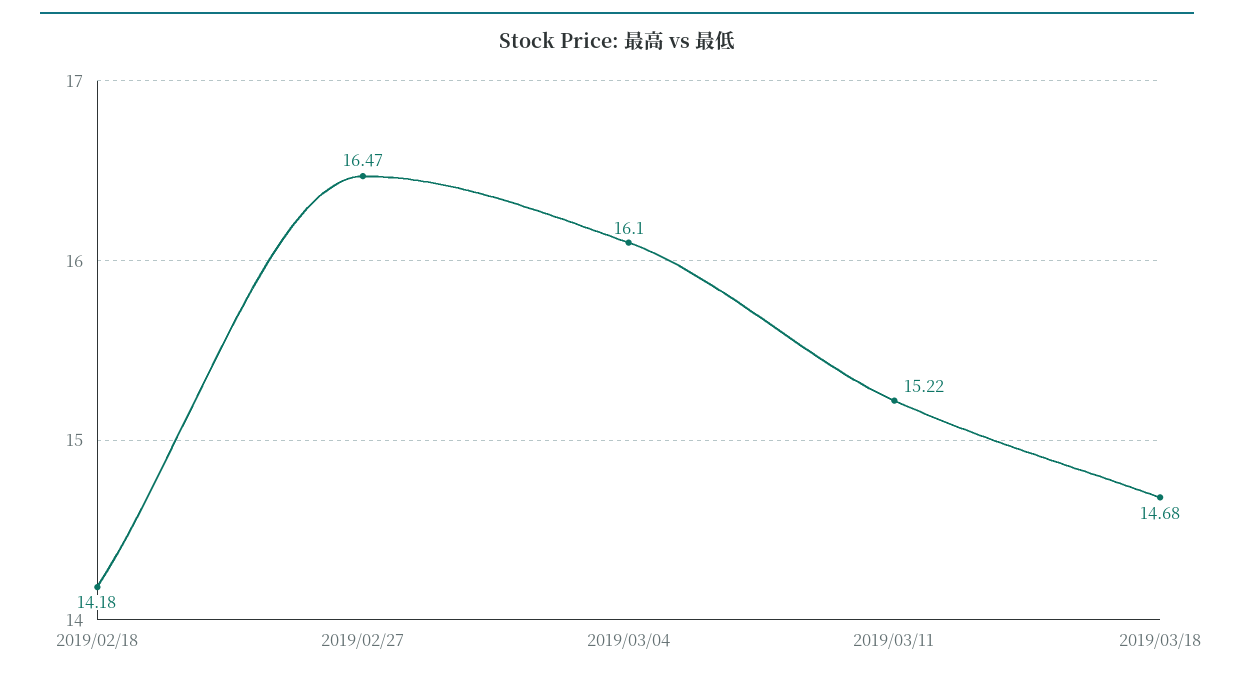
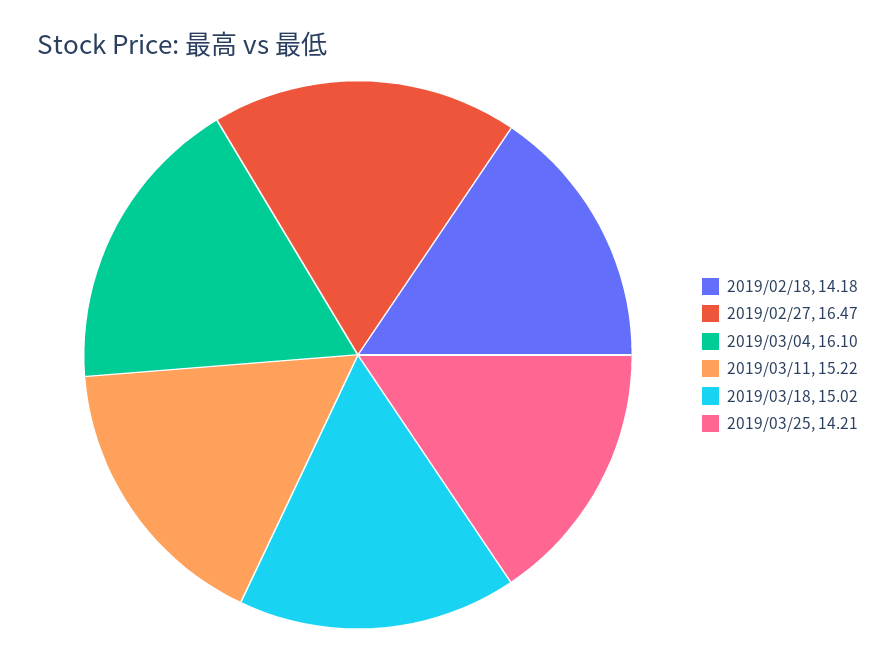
2019/03/18: 14.68 -> 15.02
2019/03/25: none -> 14.21

